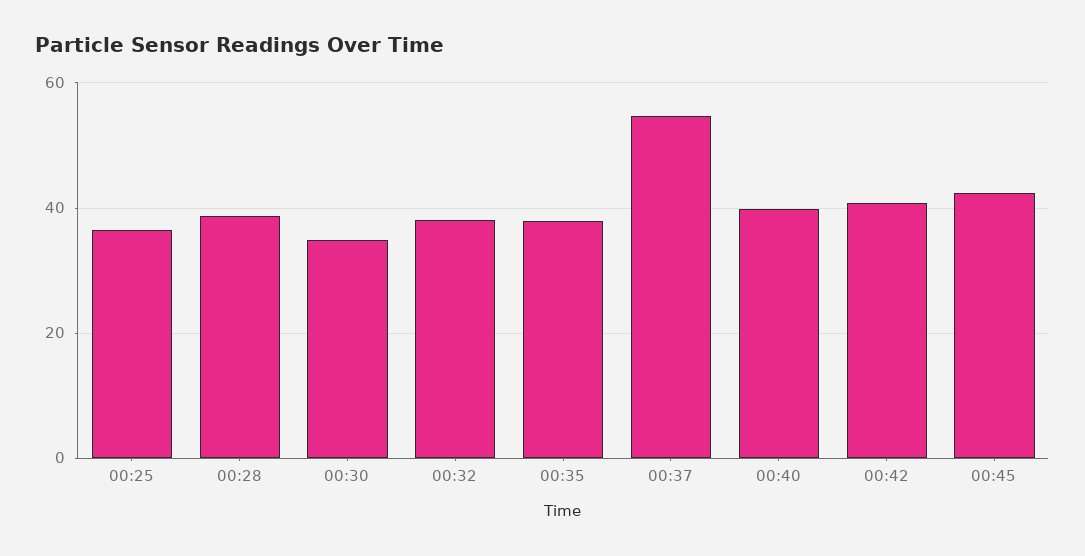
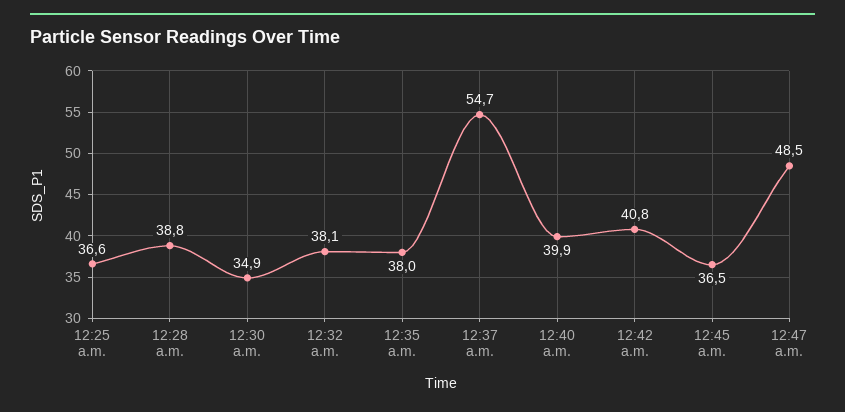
00:45: 42 -> 36.5
12:47 a.m.: none -> 48.5

